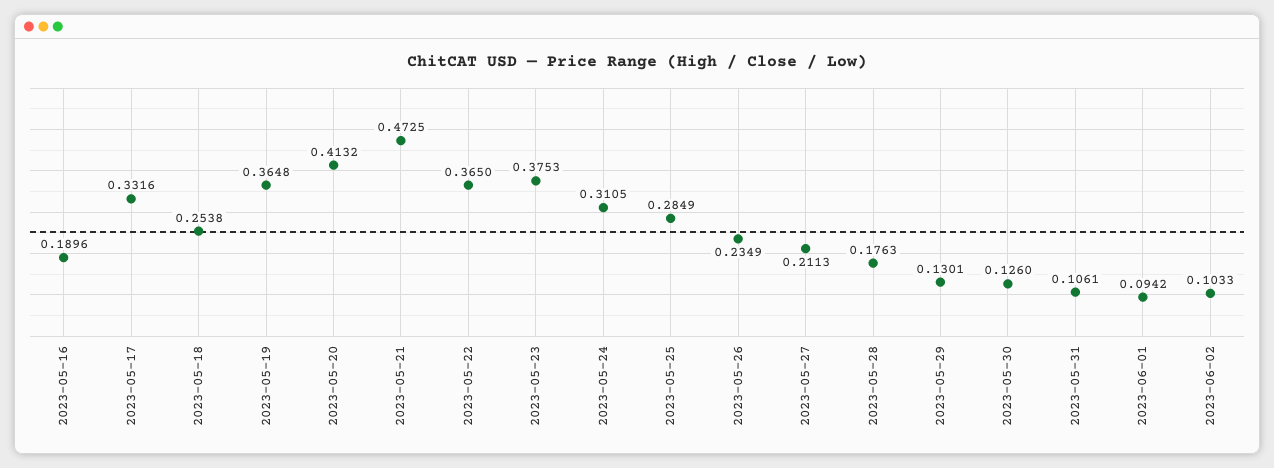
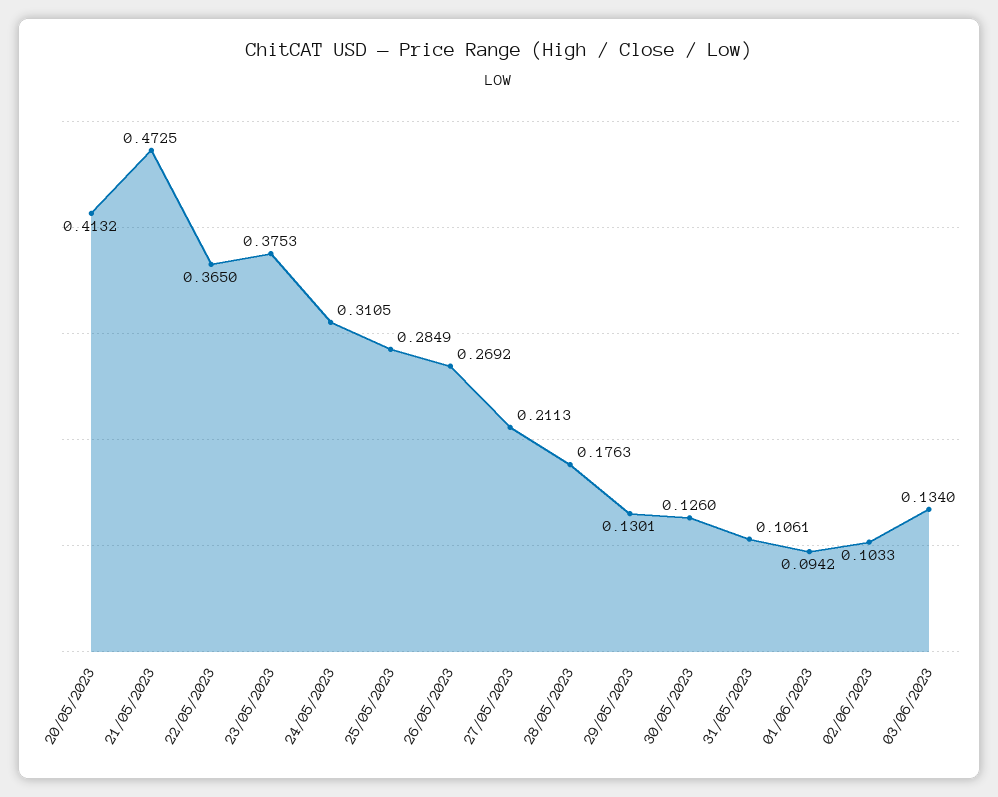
2023-05-16: 0.1896 -> none
2023-05-17: 0.3316 -> none
2023-05-18: 0.2538 -> none
2023-05-19: 0.3648 -> none
2023-05-26: 0.2349 -> 0.2692
03/06/2023: none -> 0.134

